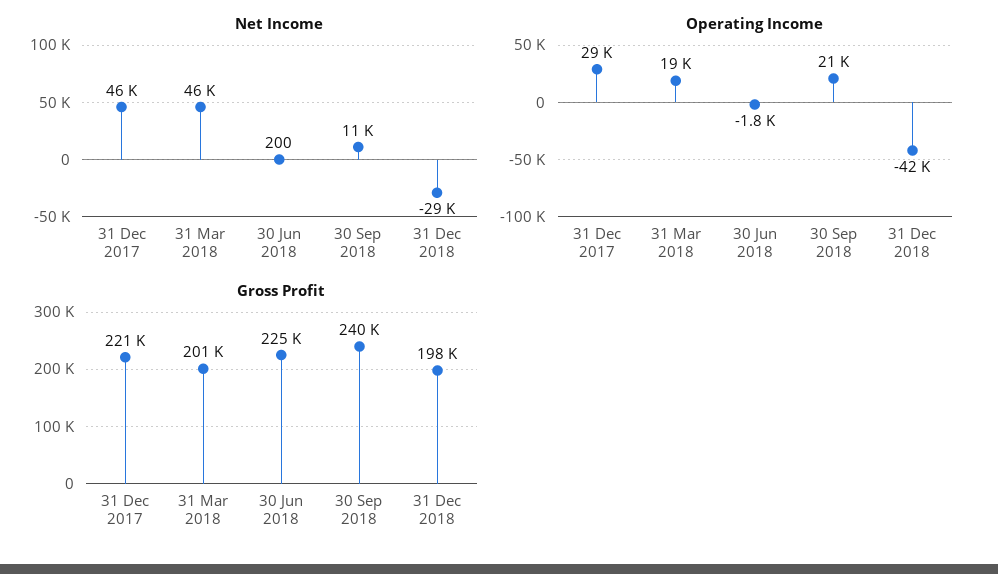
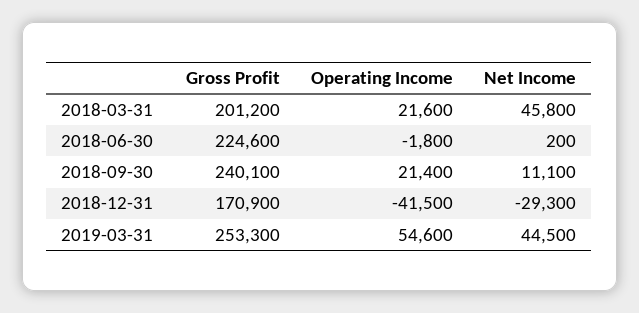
Net Income, 31 Dec 2017: 46000 -> none
Operating Income, 31 Dec 2017: 29000 -> none
Operating Income, 31 Mar 2018: 19000 -> 21600
Gross Profit, 31 Dec 2017: 221000 -> none
Gross Profit, 31 Dec 2018: 198000 -> 170900
Gross Profit, 2019-03-31: none -> 253300
Operating Income, 2019-03-31: none -> 54600
Net Income, 2019-03-31: none -> 44500

